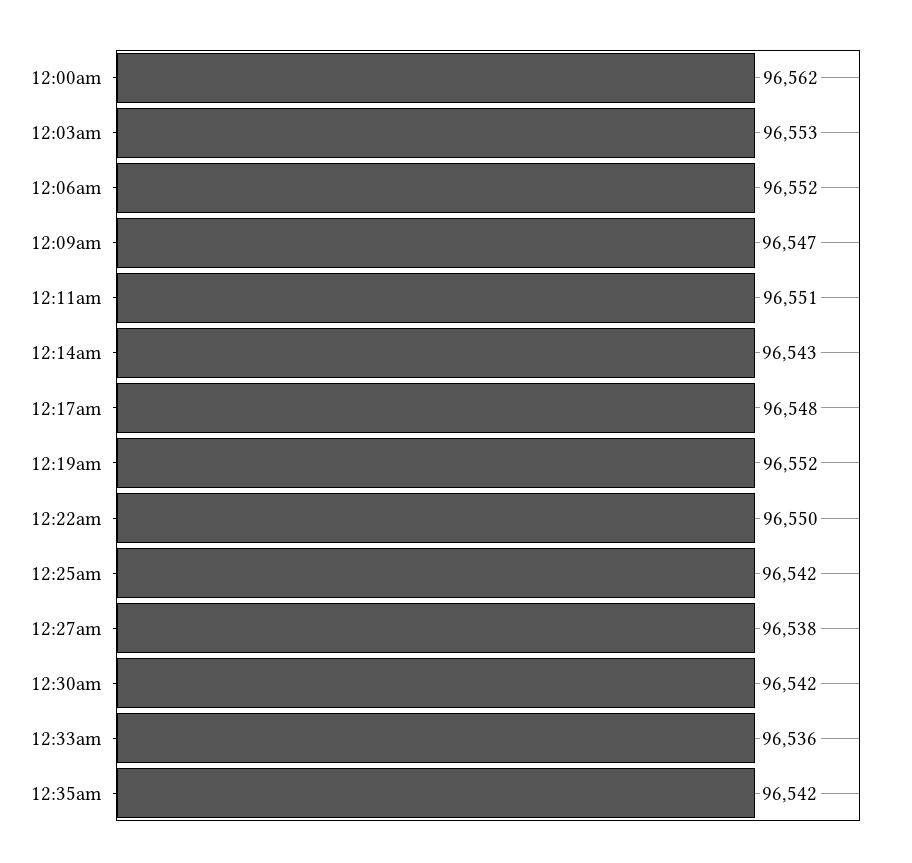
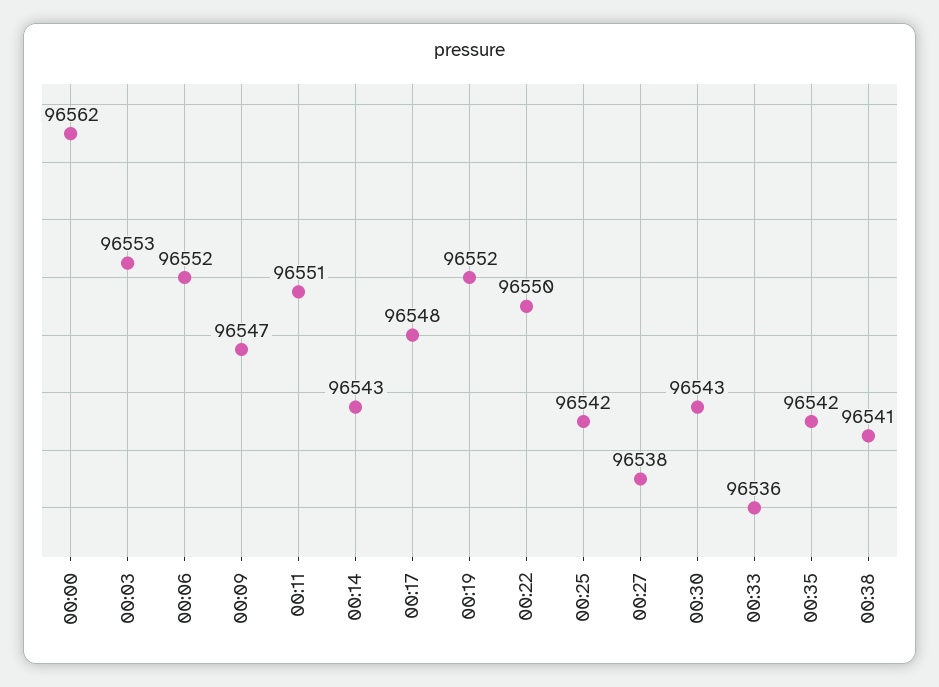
12:30am: 96542 -> 96543
00:38: none -> 96541

